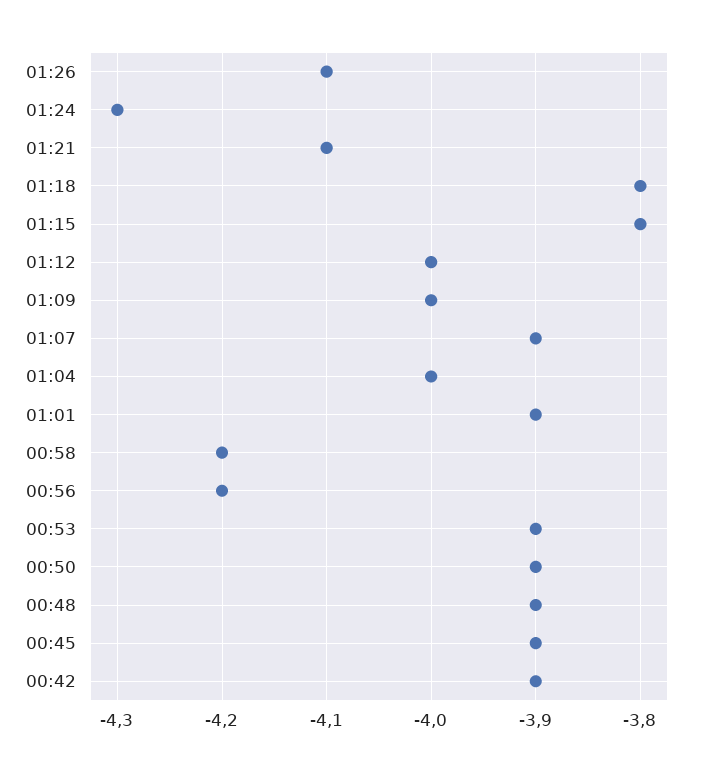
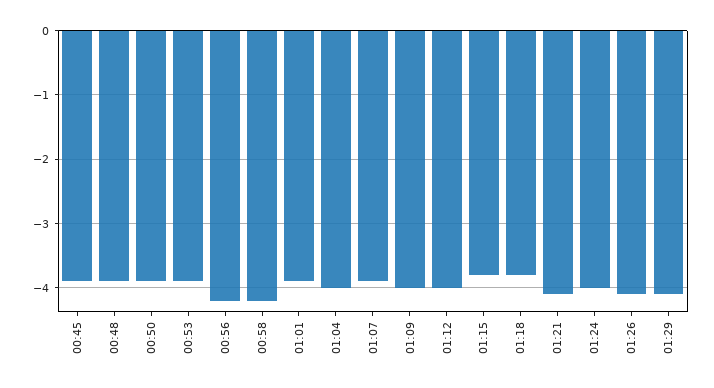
01:24: -4.3 -> -4
00:42: -3.9 -> none
01:29: none -> -4.1

